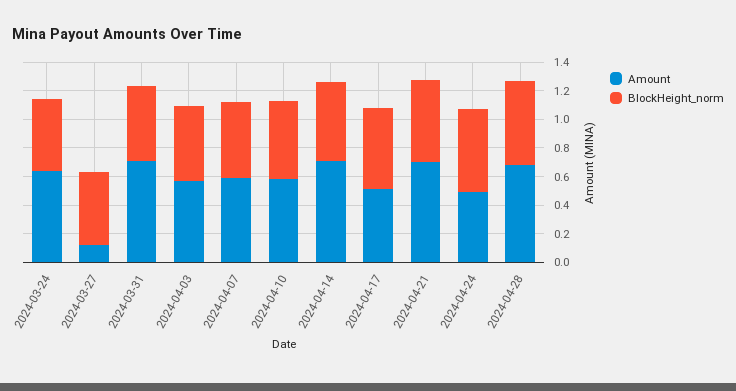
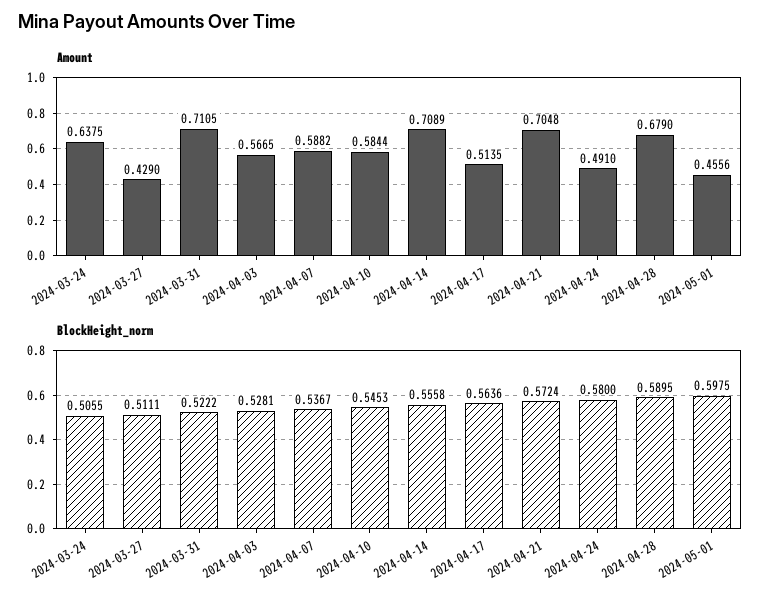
Amount, 2024-03-27: 0.1 -> 0.429
Amount, 2024-05-01: none -> 0.4556
BlockHeight_norm, 2024-05-01: none -> 0.5975

